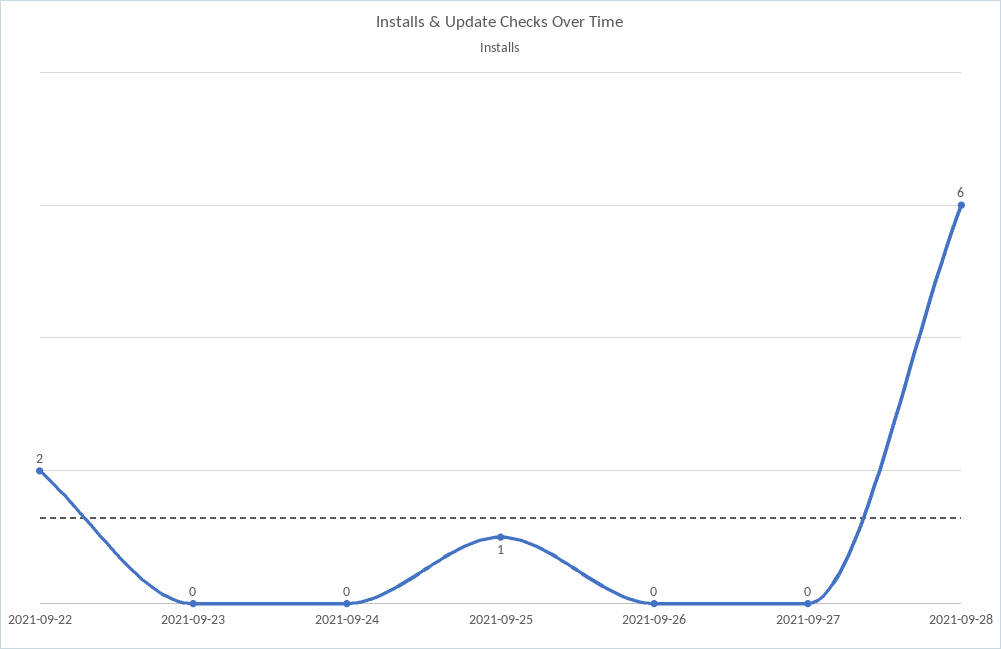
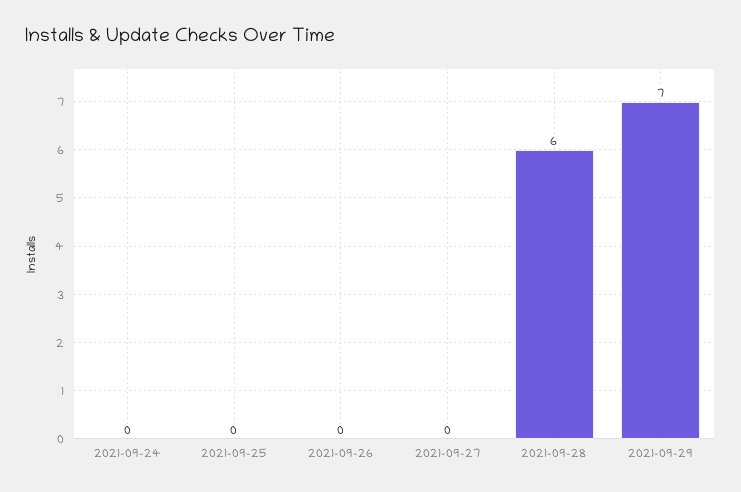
2021-09-22: 2 -> none
2021-09-23: 0 -> none
2021-09-25: 1 -> 0
2021-09-29: none -> 7

